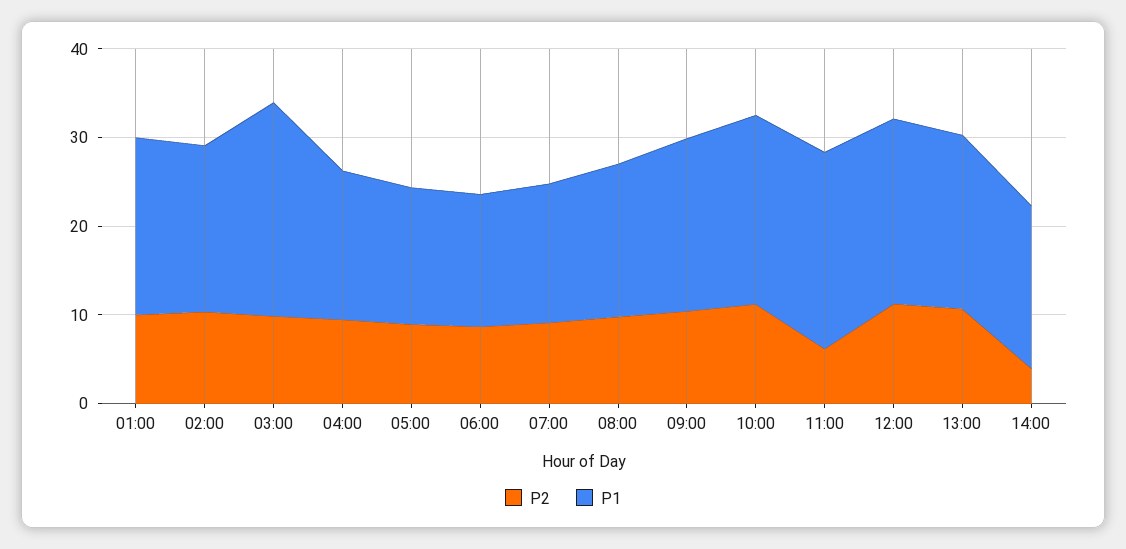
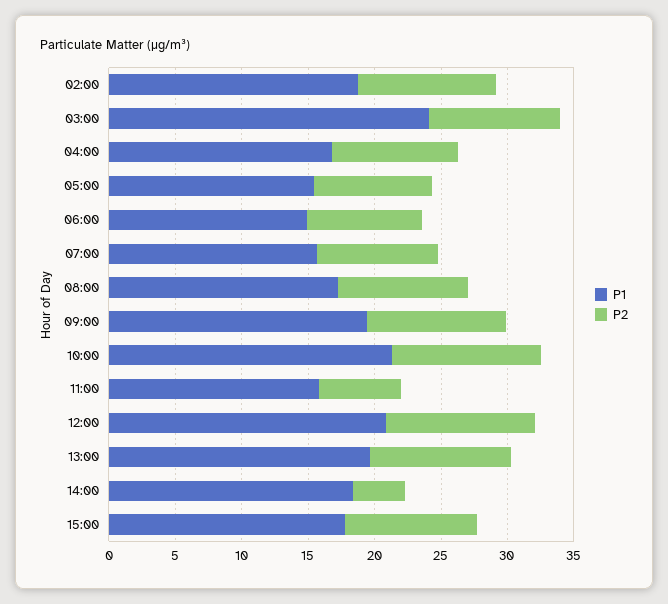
P2, 01:00: 10 -> none
P1, 01:00: 20 -> none
P1, 11:00: 22 -> 16
P1, 15:00: none -> 18
P2, 15:00: none -> 10

